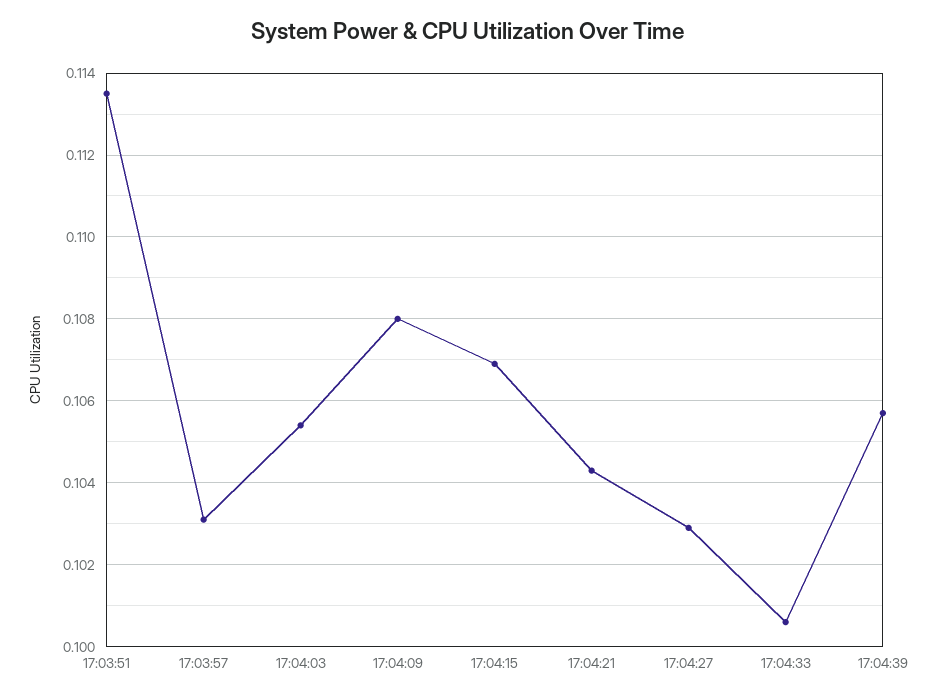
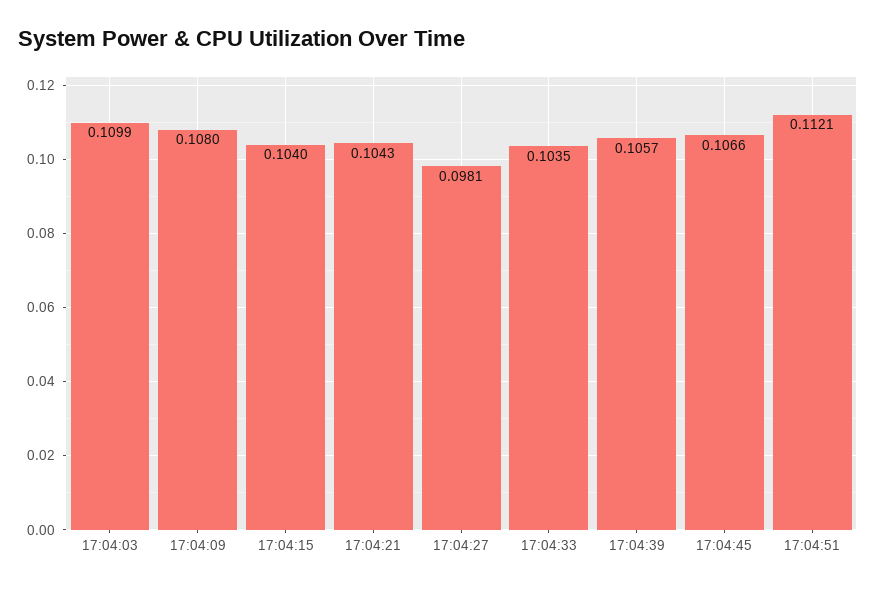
17:03:51: 0.1135 -> none
17:03:57: 0.103 -> none
17:04:03: 0.1055 -> 0.1099
17:04:15: 0.107 -> 0.104
17:04:27: 0.103 -> 0.0981
17:04:33: 0.1005 -> 0.1035
17:04:45: none -> 0.1066
17:04:51: none -> 0.1121

